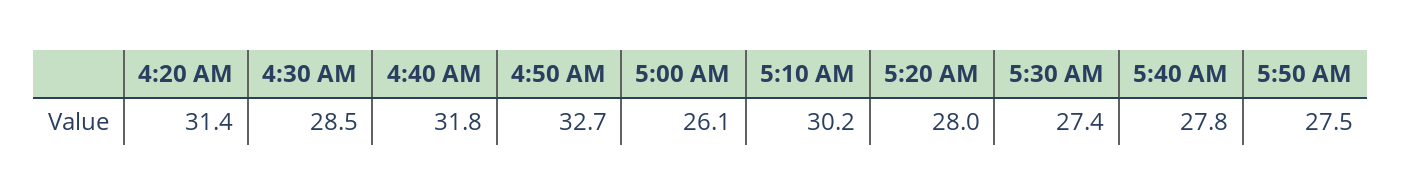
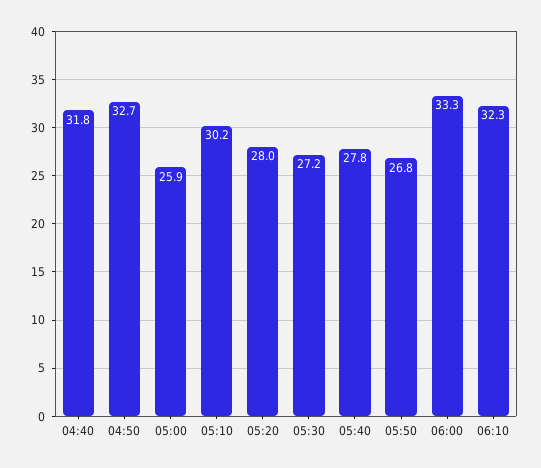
4:20 AM: 31.4 -> none
4:30 AM: 28.5 -> none
5:00 AM: 26.1 -> 25.9
5:30 AM: 27.4 -> 27.2
5:50 AM: 27.5 -> 26.8
06:00: none -> 33.3
06:10: none -> 32.3

